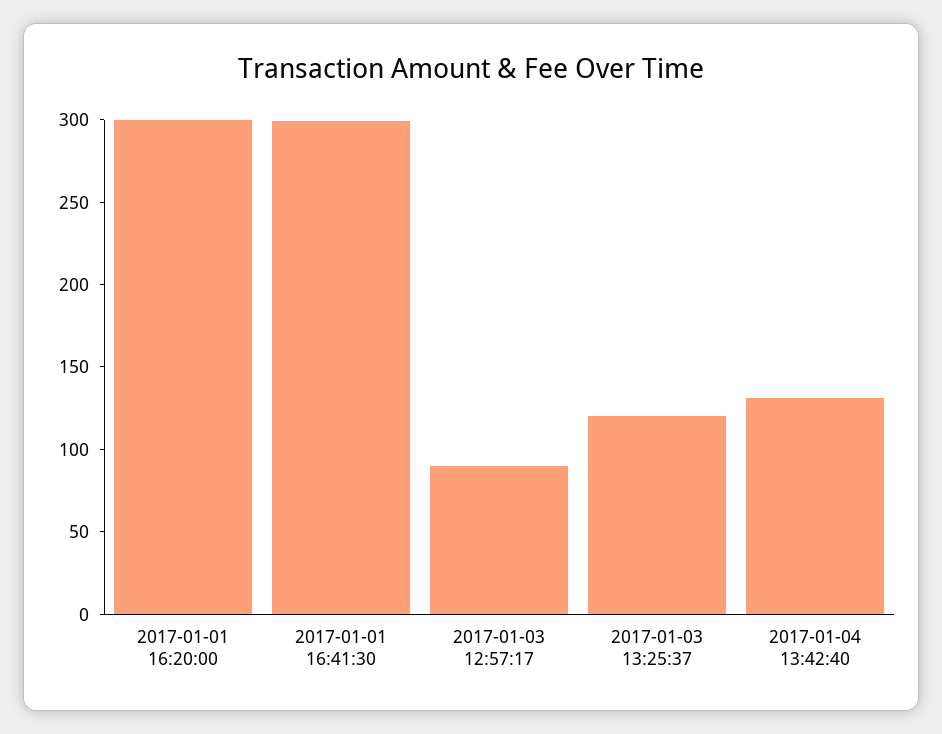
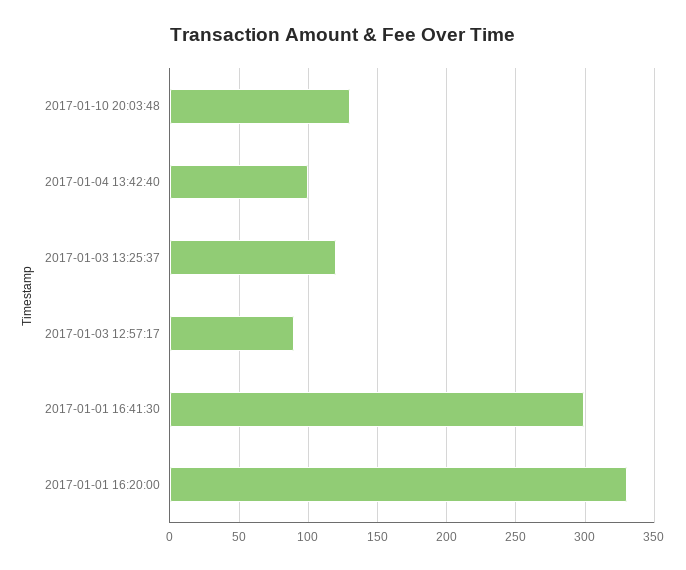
2017-01-01 16:20:00: 300 -> 330
2017-01-04 13:42:40: 130 -> 100
2017-01-10 20:03:48: none -> 130

